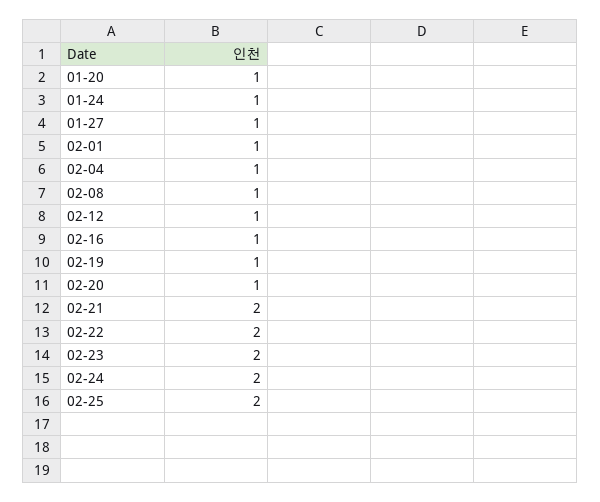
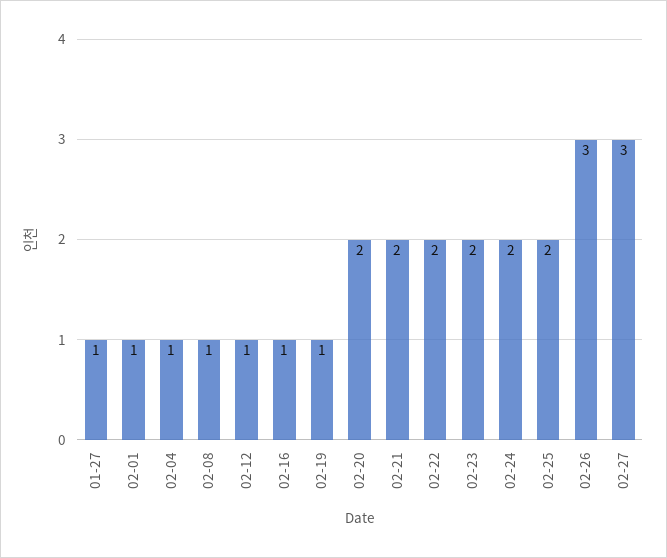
01-20: 1 -> none
01-24: 1 -> none
02-20: 1 -> 2
02-26: none -> 3
02-27: none -> 3

